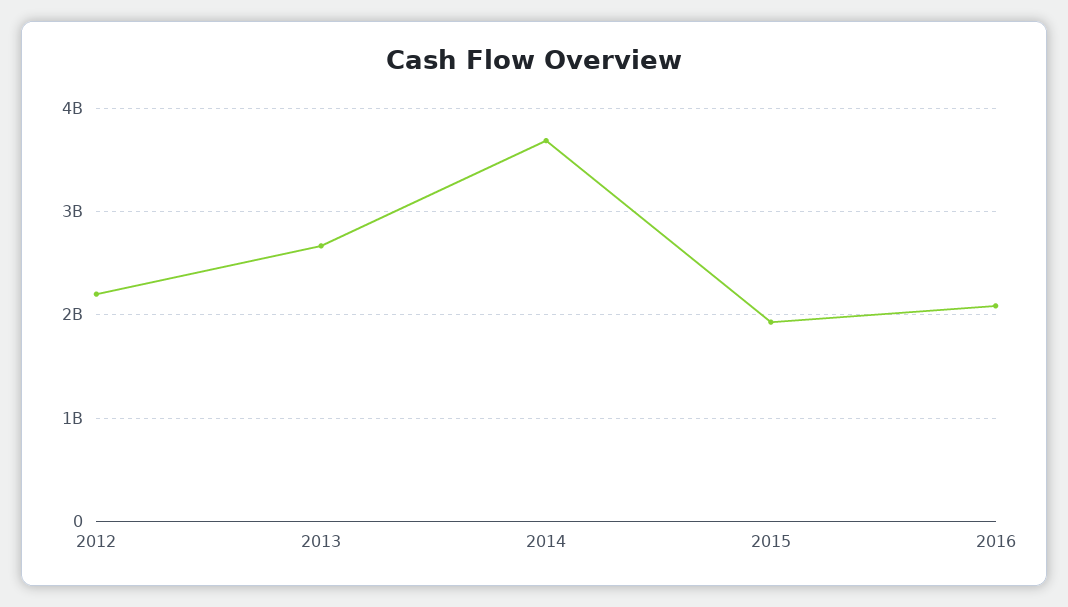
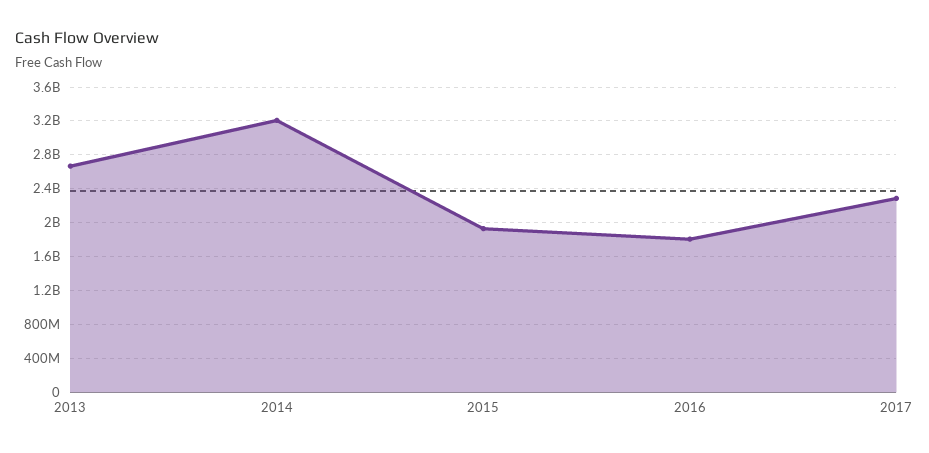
2012: 2200000000 -> none
2014: 3700000000 -> 3200000000
2016: 2100000000 -> 1800000000
2017: none -> 2300000000

